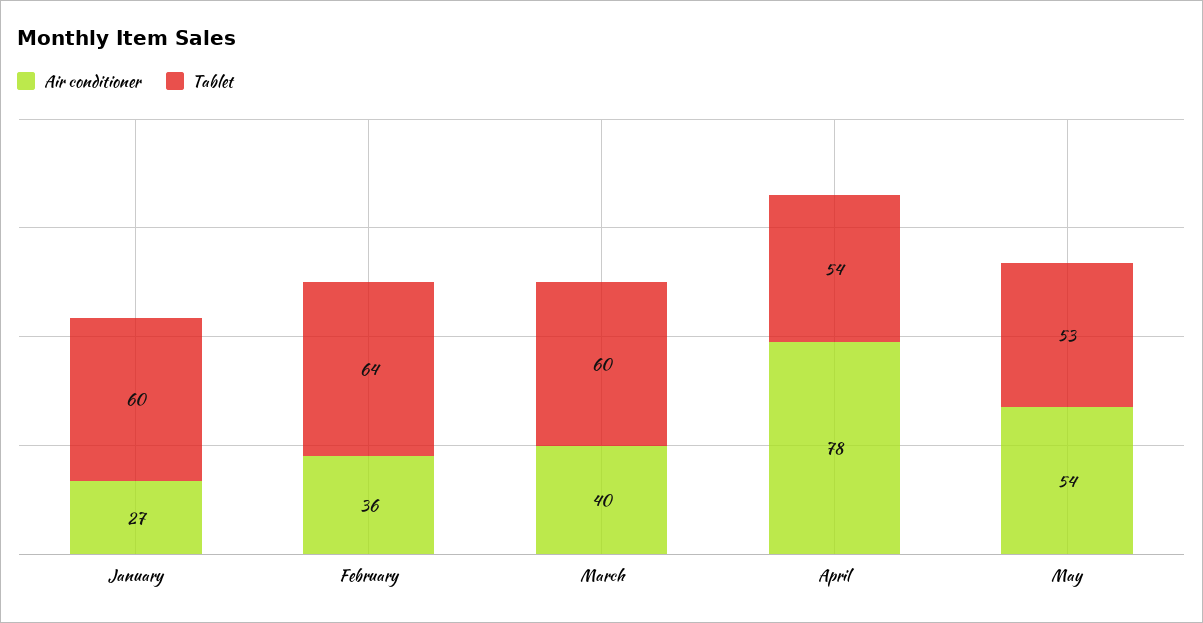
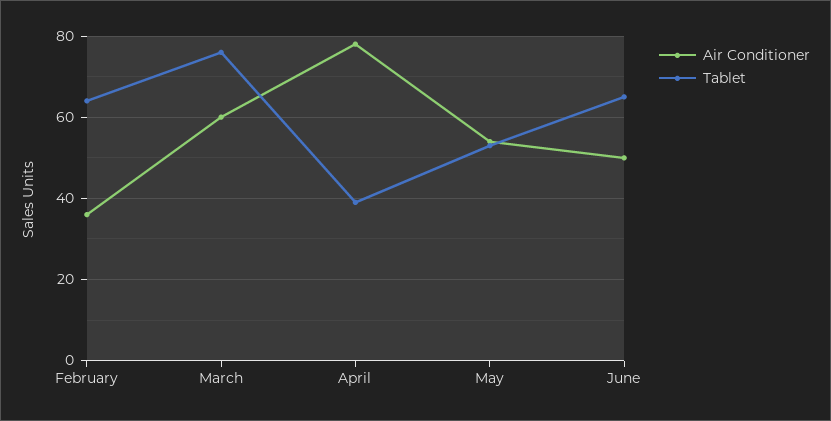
Air conditioner, January: 27 -> none
Tablet, January: 60 -> none
Air conditioner, March: 40 -> 60
Tablet, March: 60 -> 75
Tablet, April: 54 -> 40
Air conditioner, June: none -> 50
Tablet, June: none -> 65

